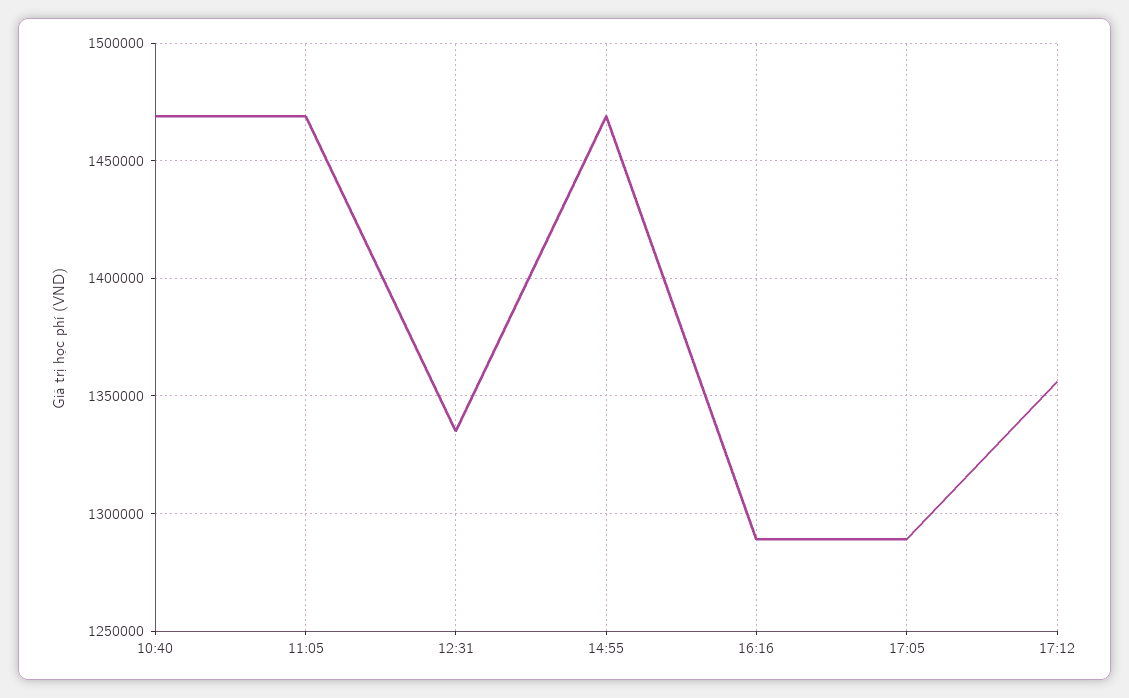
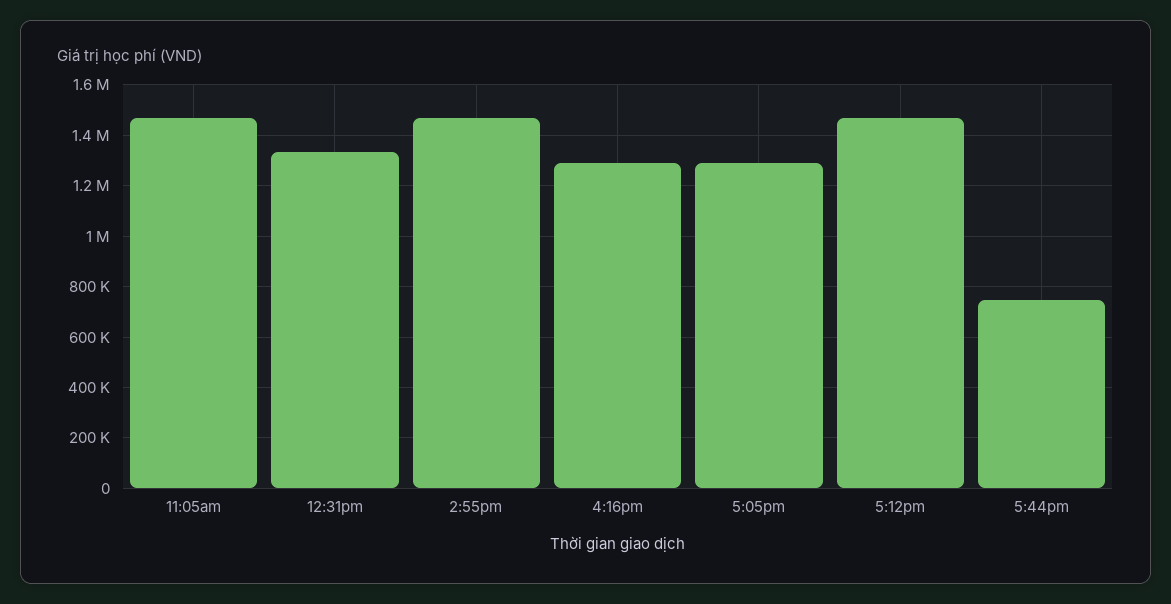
10:40: 1470000 -> none
17:12: 1355000 -> 1475000
5:44pm: none -> 750000

